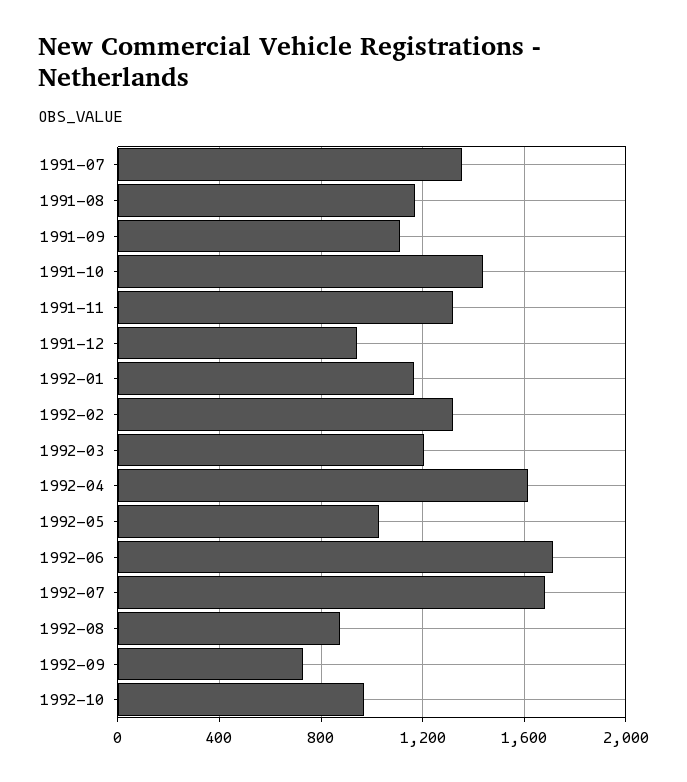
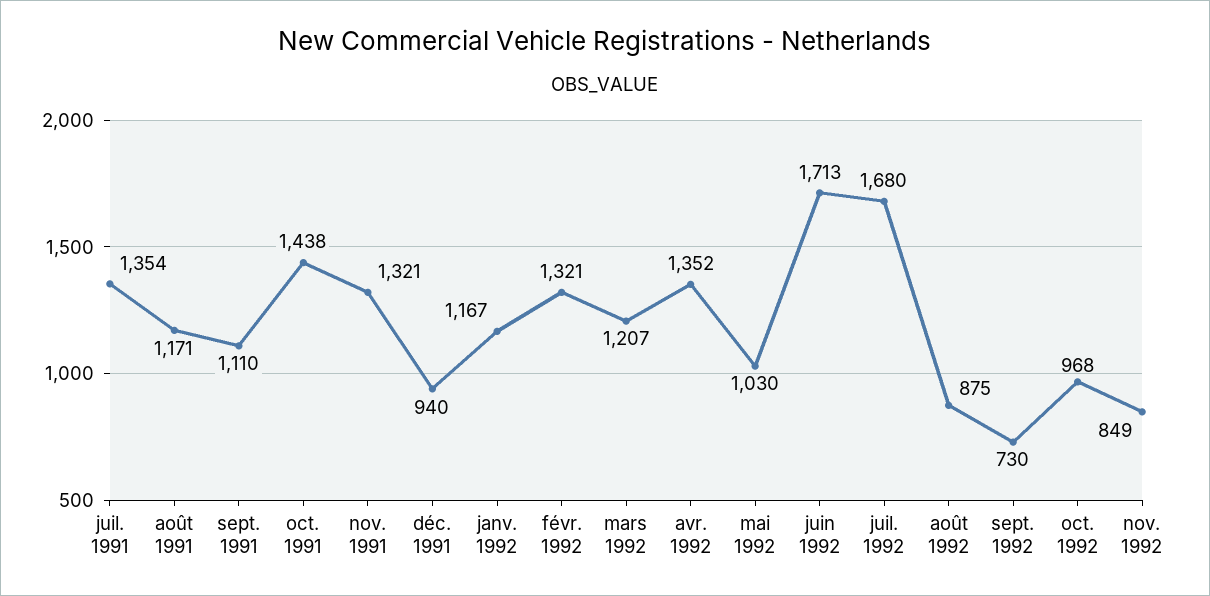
1992-04: 1600 -> 1352
nov. 1992: none -> 849

